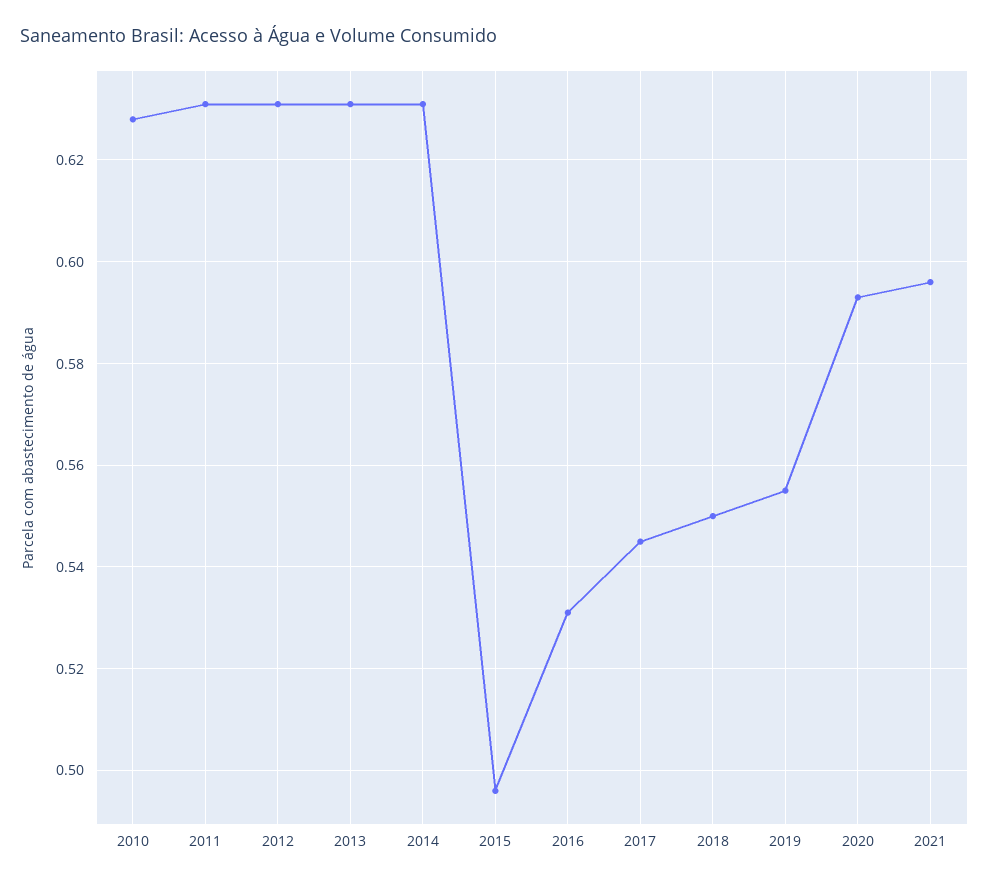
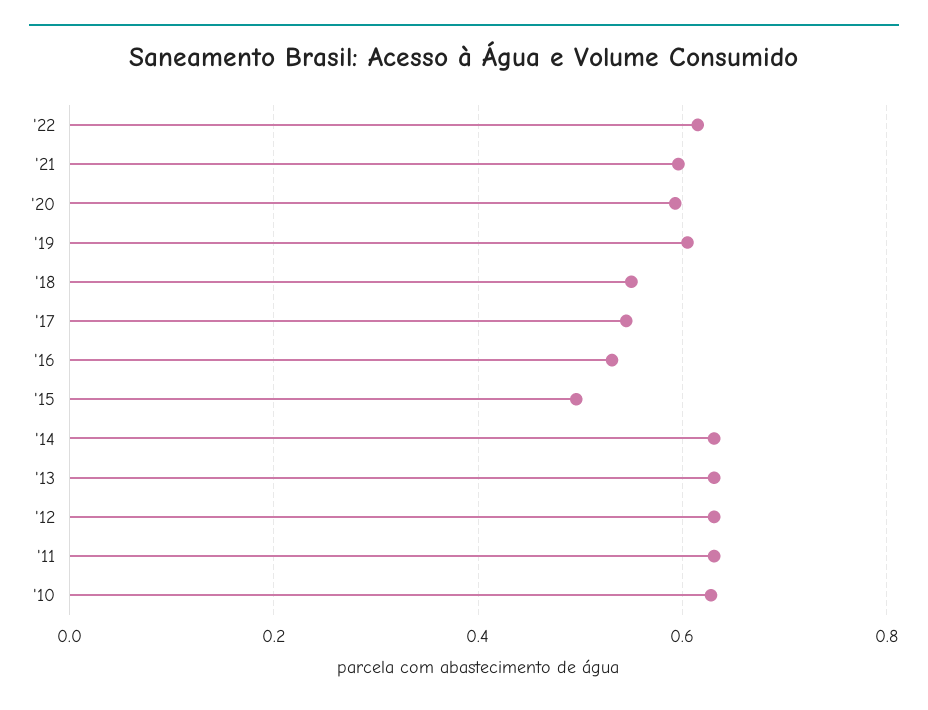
2019: 0.555 -> 0.6
'22: none -> 0.62

